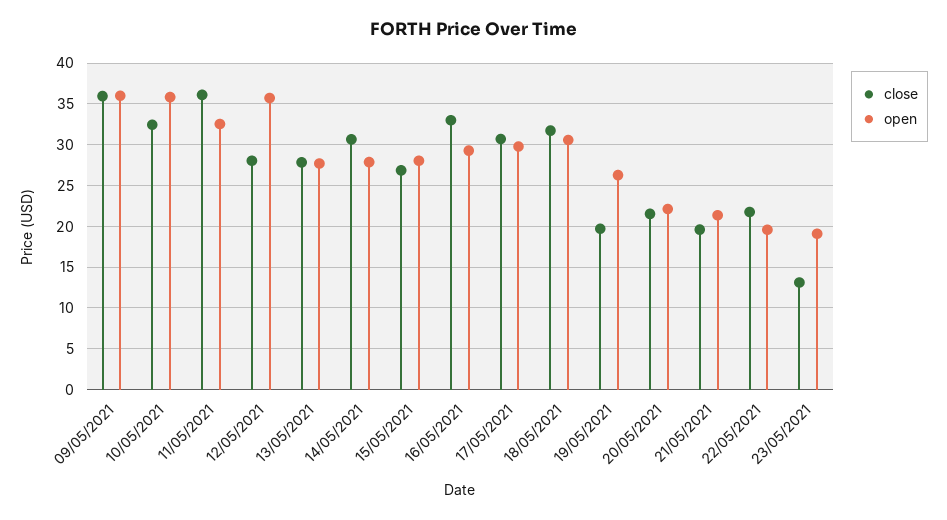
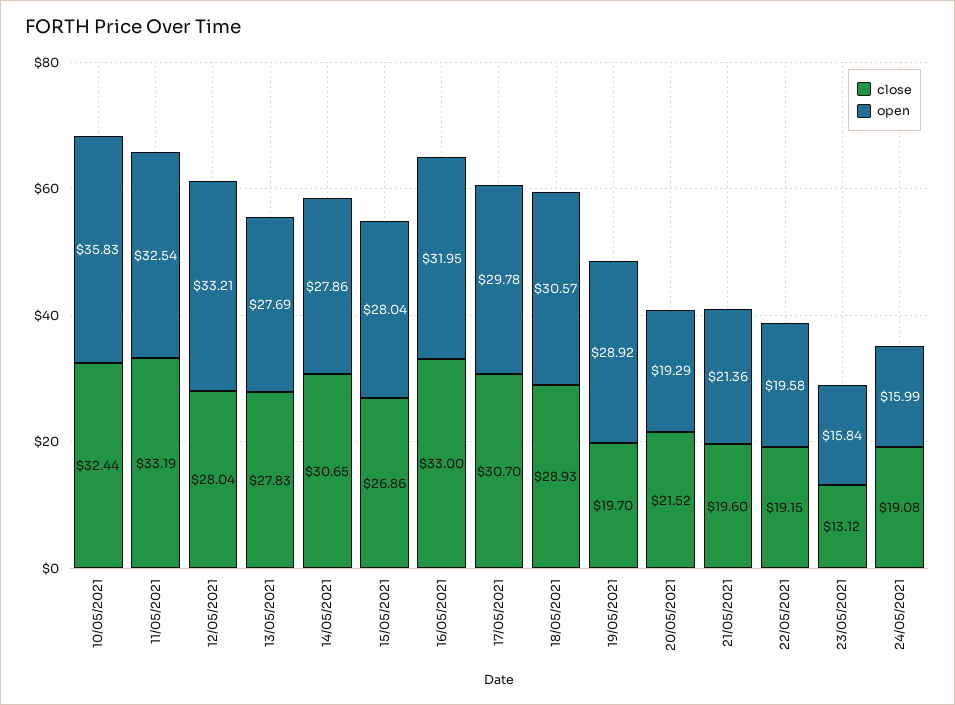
close, 09/05/2021: 36 -> none
open, 09/05/2021: 36 -> none
close, 11/05/2021: 36 -> 33.19
open, 12/05/2021: 36 -> 33.21
open, 16/05/2021: 29 -> 31.95
close, 18/05/2021: 32 -> 28.93
open, 19/05/2021: 26 -> 28.92
open, 20/05/2021: 22 -> 19.29
close, 22/05/2021: 22 -> 19.15
open, 23/05/2021: 19 -> 15.84
close, 24/05/2021: none -> 19.08
open, 24/05/2021: none -> 15.99

